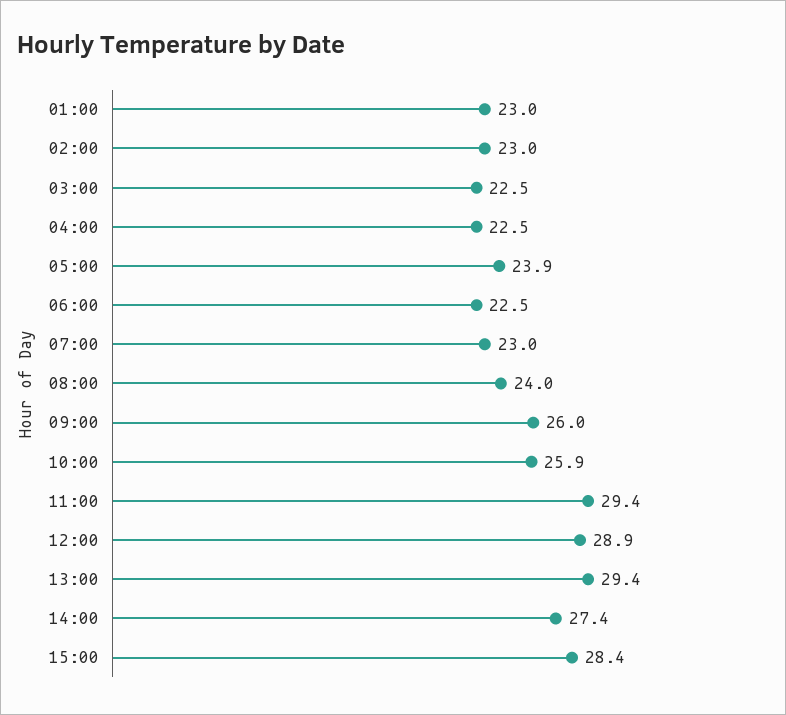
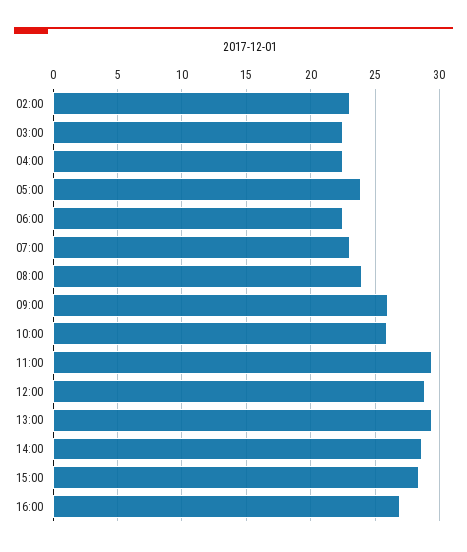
01:00: 23 -> none
14:00: 27.4 -> 28.5
16:00: none -> 27

